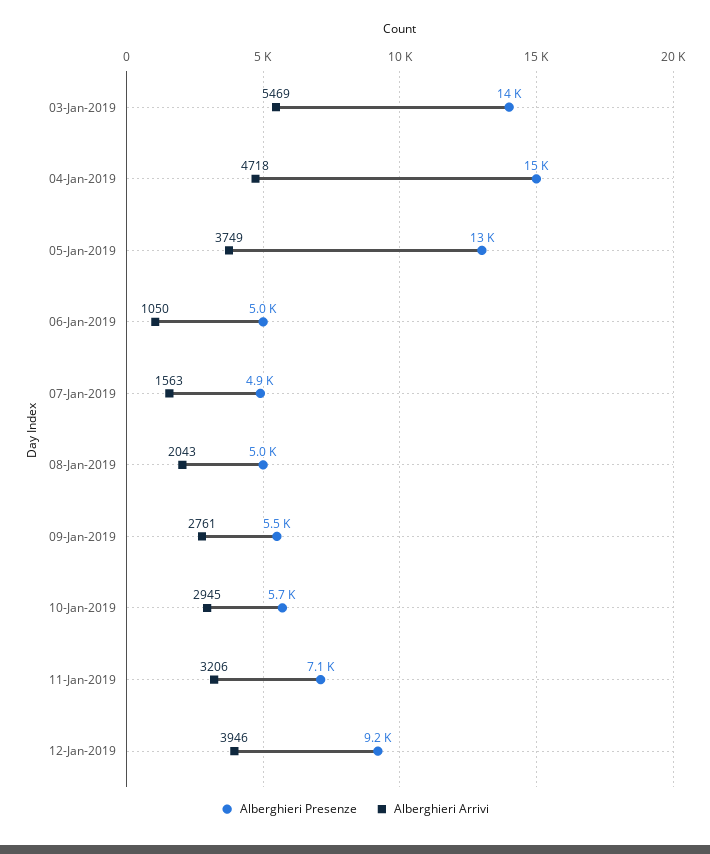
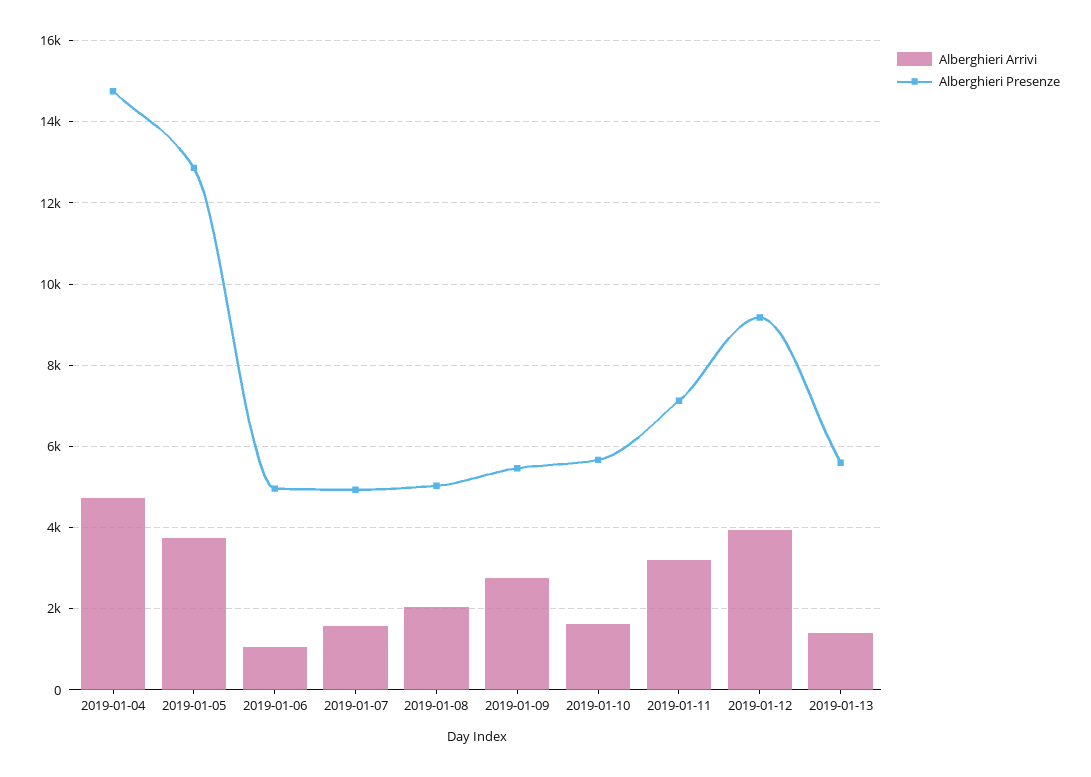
Alberghieri Presenze, 03-Jan-2019: 14000 -> none
Alberghieri Arrivi, 03-Jan-2019: 5469 -> none
Alberghieri Arrivi, 10-Jan-2019: 2945 -> 1600
Alberghieri Arrivi, 2019-01-13: none -> 1400
Alberghieri Presenze, 2019-01-13: none -> 5600

